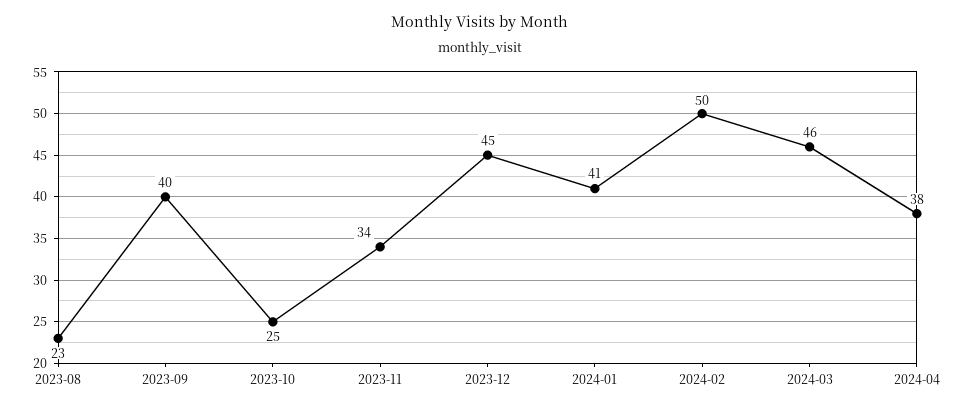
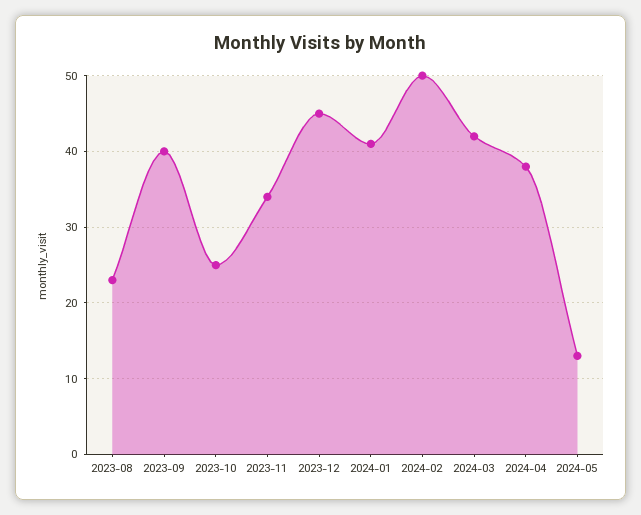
2024-03: 46 -> 42
2024-05: none -> 13

